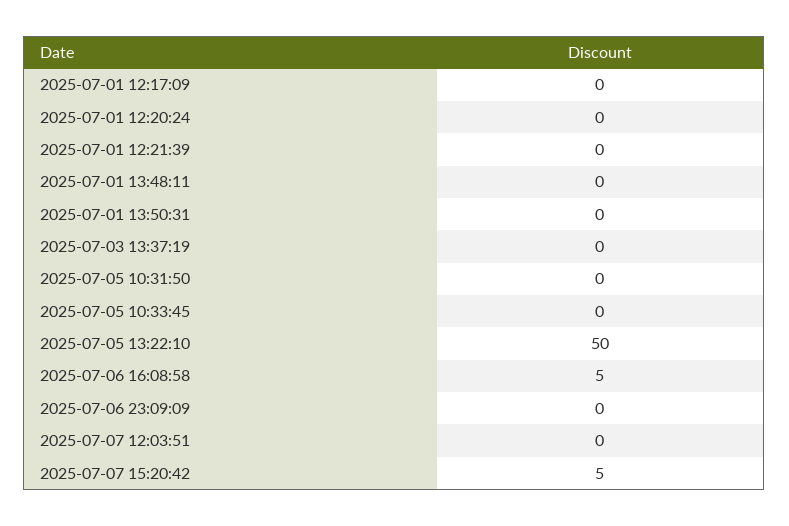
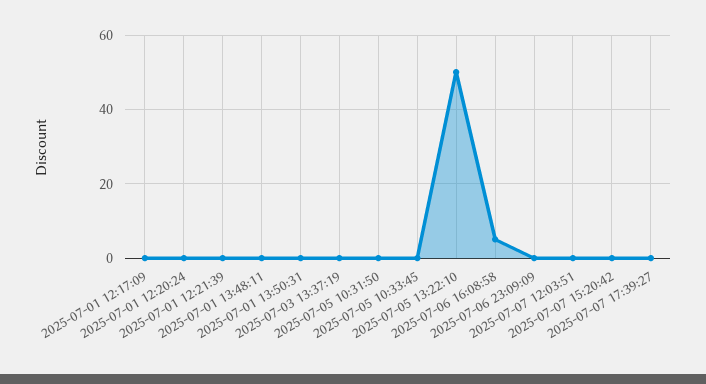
2025-07-07 15:20:42: 5 -> 0
2025-07-07 17:39:27: none -> 0

